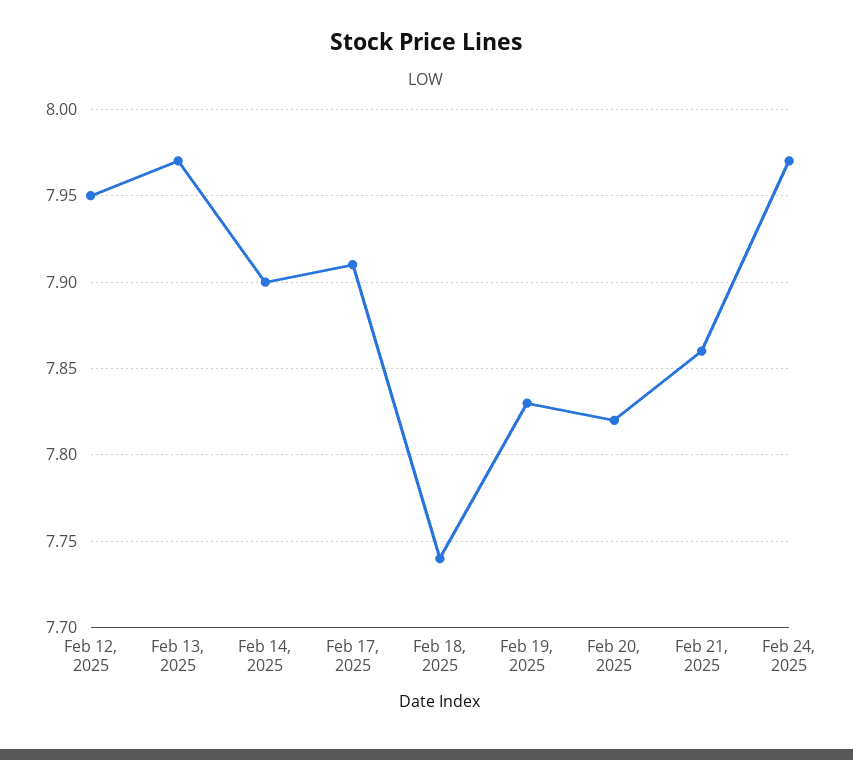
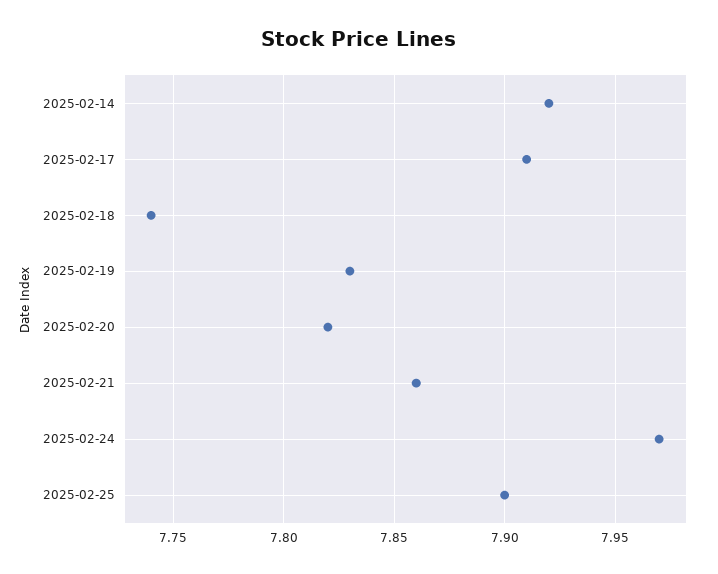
Feb 12, 2025: 7.95 -> none
Feb 13, 2025: 7.97 -> none
Feb 14, 2025: 7.9 -> 7.92
2025-02-25: none -> 7.9

